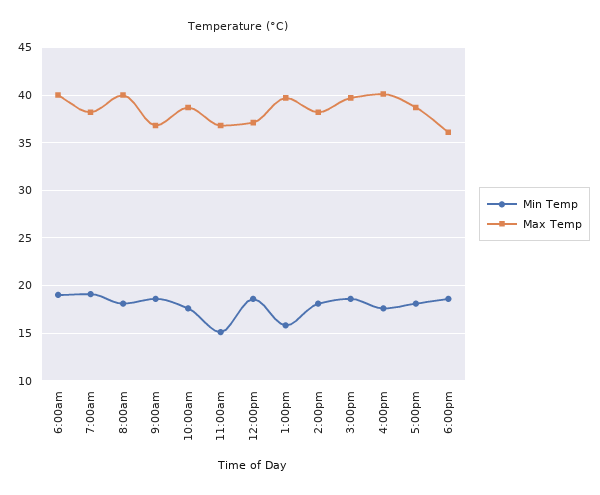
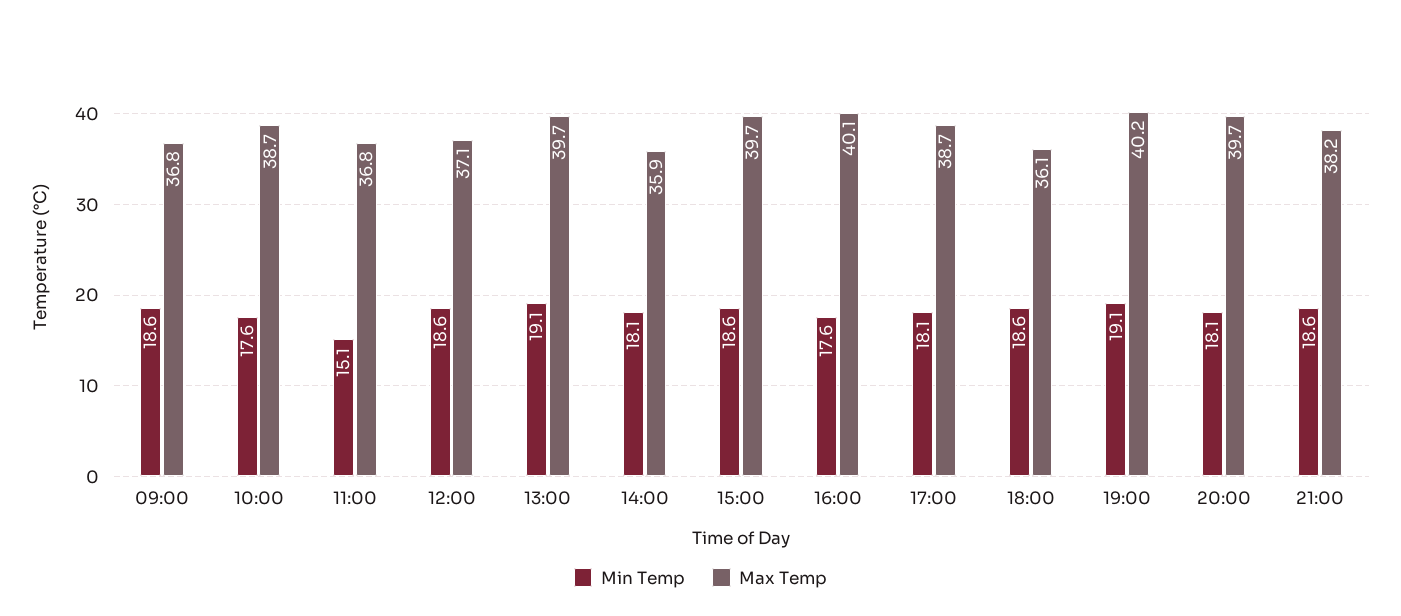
Min Temp, 6:00am: 19 -> none
Max Temp, 6:00am: 40 -> none
Min Temp, 7:00am: 19 -> none
Max Temp, 7:00am: 38 -> none
Min Temp, 8:00am: 18 -> none
Max Temp, 8:00am: 40 -> none
Min Temp, 1:00pm: 16 -> 19.1
Max Temp, 2:00pm: 38 -> 35.9
Min Temp, 19:00: none -> 19.1
Max Temp, 19:00: none -> 40.2
Min Temp, 20:00: none -> 18.1
Max Temp, 20:00: none -> 39.7
Min Temp, 21:00: none -> 18.6
Max Temp, 21:00: none -> 38.2

